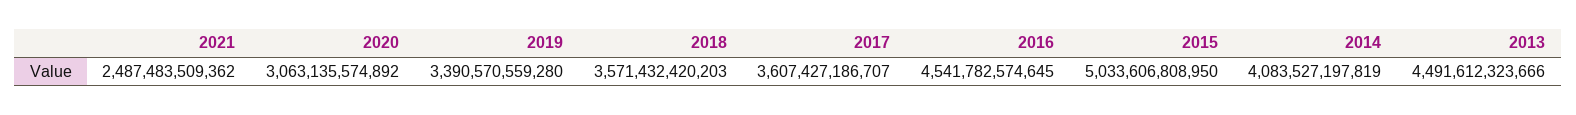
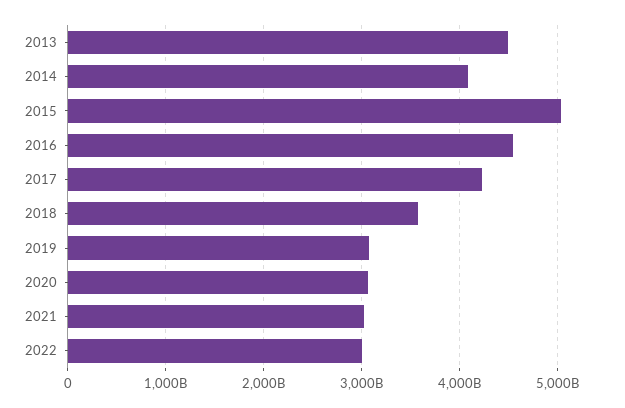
2021: 2487483509362 -> 3000000000000
2019: 3390570559280 -> 3100000000000
2017: 3607427186707 -> 4200000000000
2022: none -> 3000000000000

